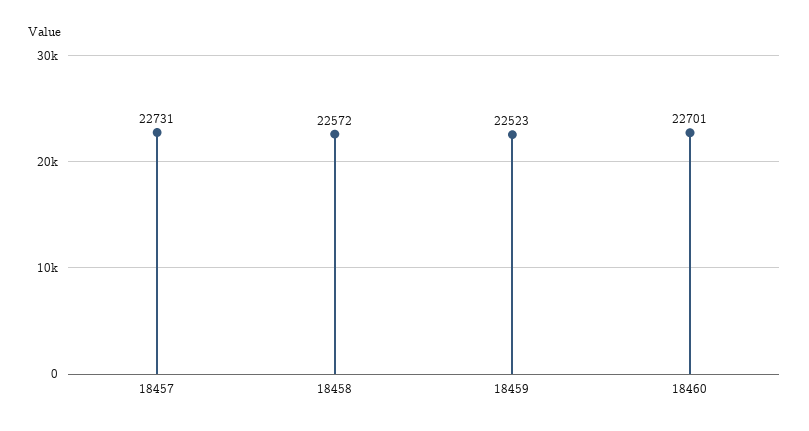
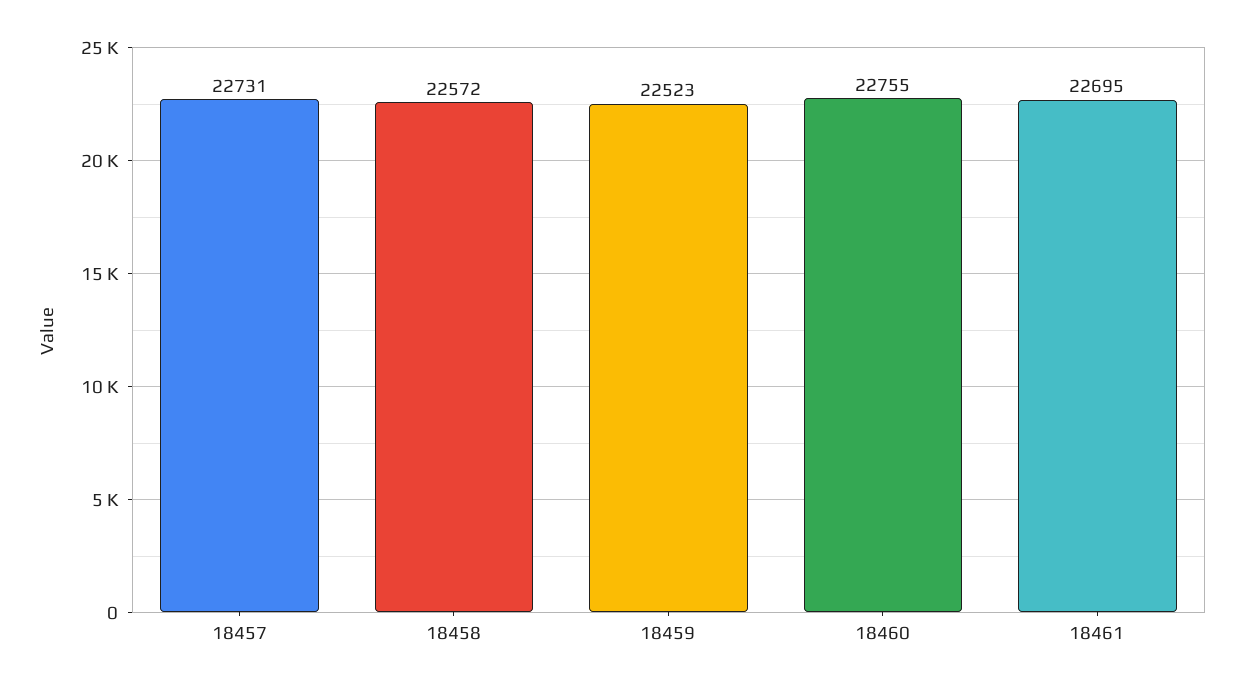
18460: 22701 -> 22755
18461: none -> 22695

